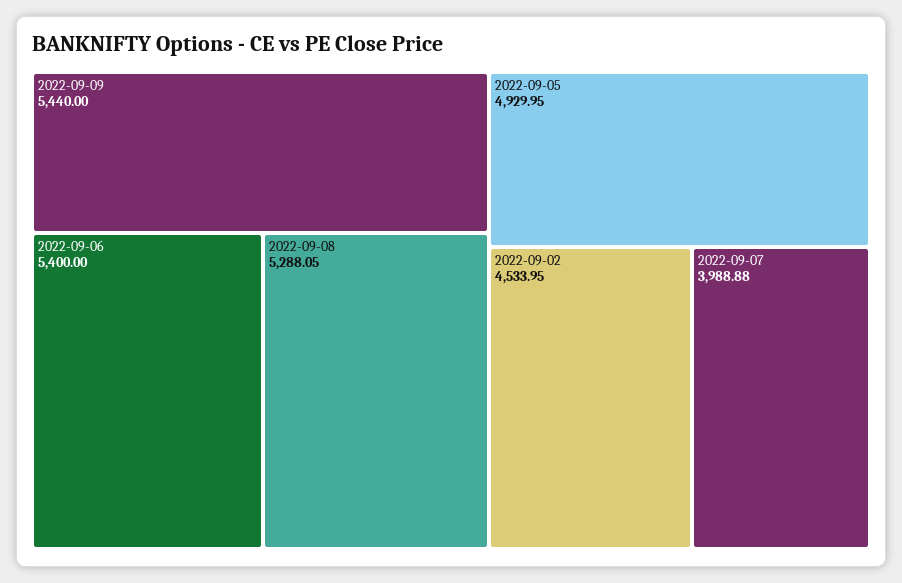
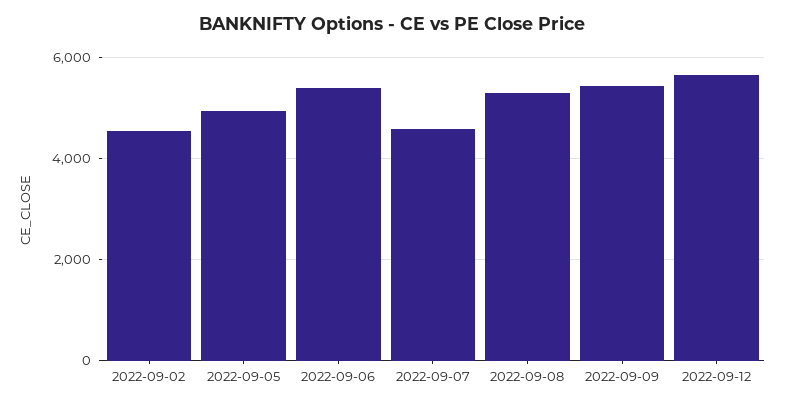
2022-09-07: 3988.88 -> 4600
2022-09-12: none -> 5600

